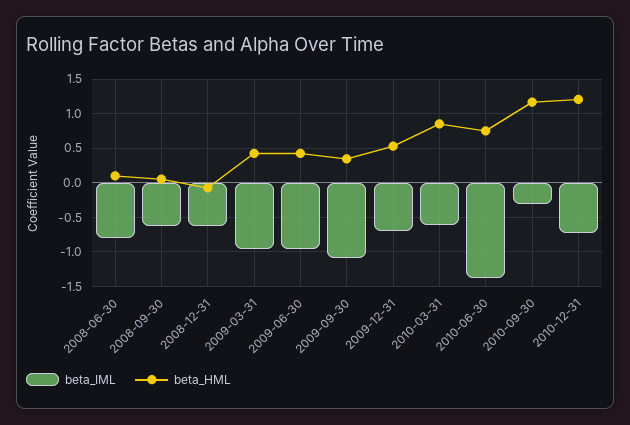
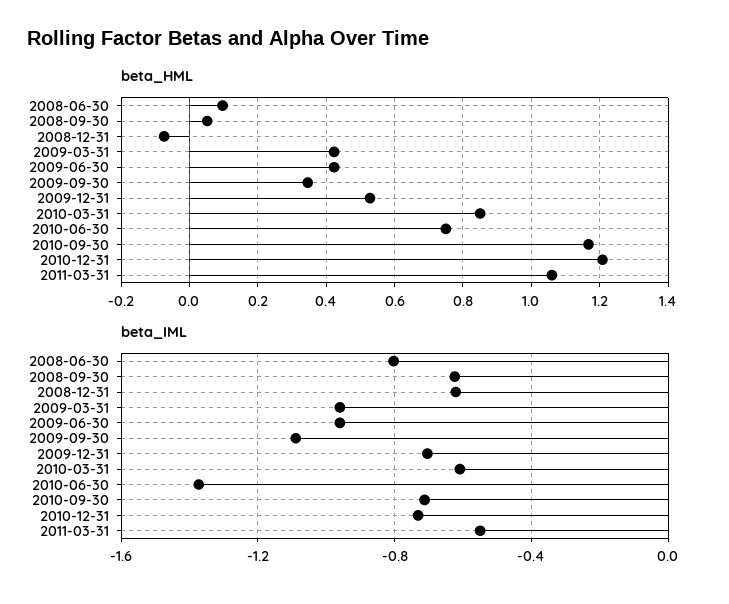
beta_IML, 2010-09-30: -0.3 -> -0.7
beta_HML, 2011-03-31: none -> 1.06
beta_IML, 2011-03-31: none -> -0.55

